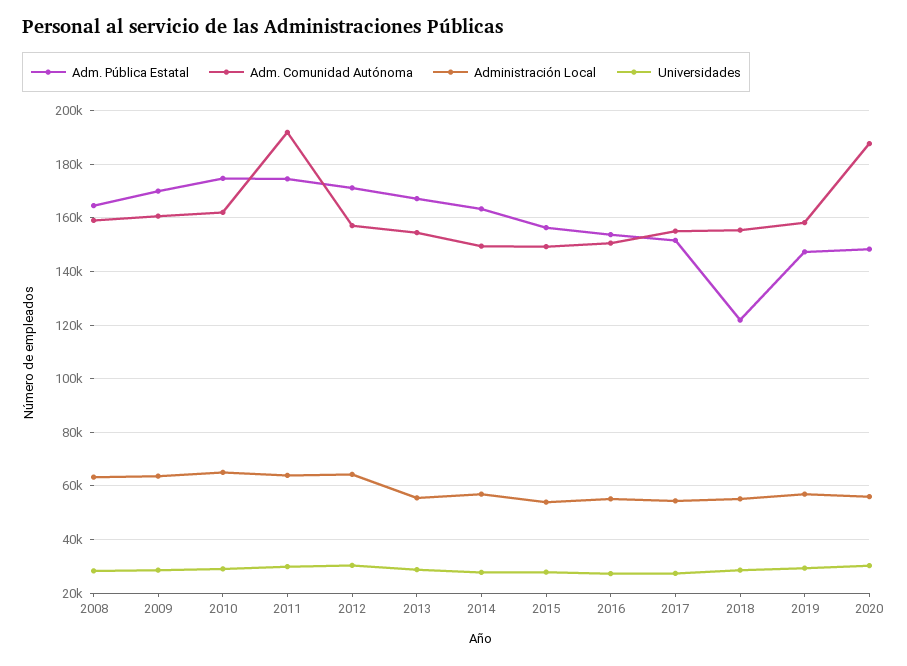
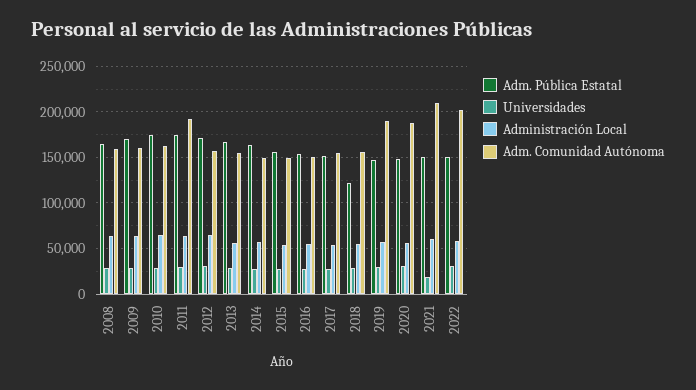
Adm. Comunidad Autónoma, 2019: 157500 -> 190000
Adm. Pública Estatal, 2021: none -> 150000
Universidades, 2021: none -> 20000
Administración Local, 2021: none -> 60000
Adm. Comunidad Autónoma, 2021: none -> 210000
Adm. Pública Estatal, 2022: none -> 150000
Universidades, 2022: none -> 30000
Administración Local, 2022: none -> 60000
Adm. Comunidad Autónoma, 2022: none -> 200000

